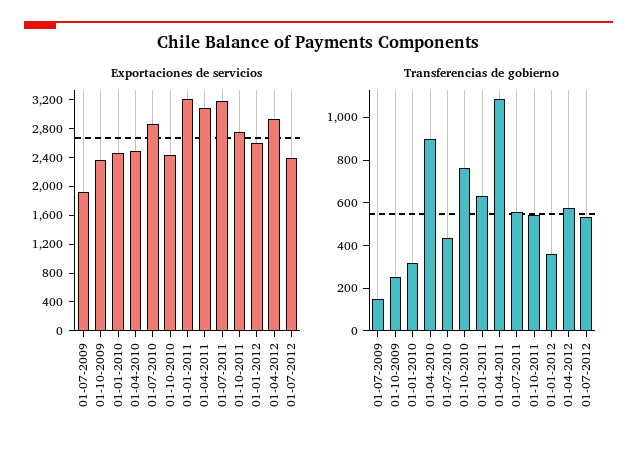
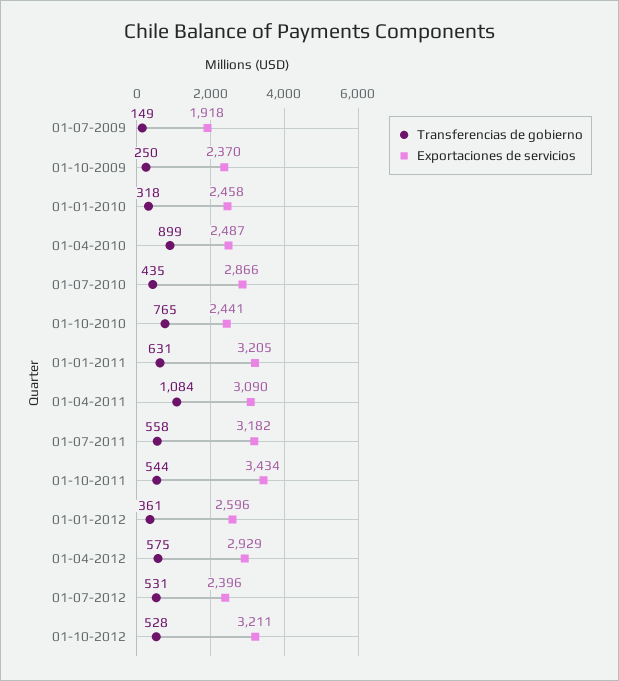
Exportaciones de servicios, 01-10-2011: 2800 -> 3434
Transferencias de gobierno, 01-10-2012: none -> 528
Exportaciones de servicios, 01-10-2012: none -> 3211

